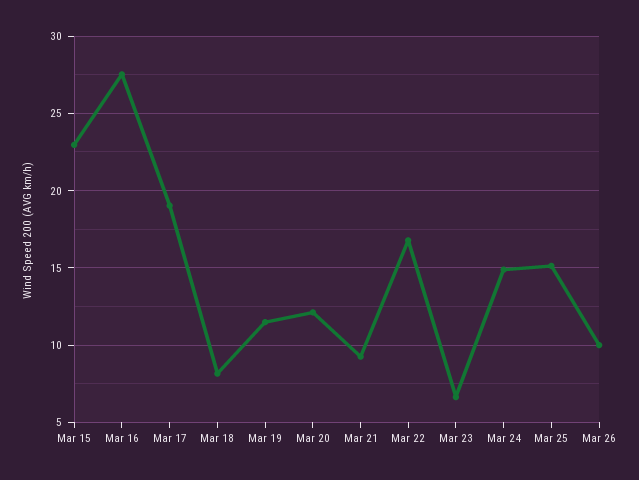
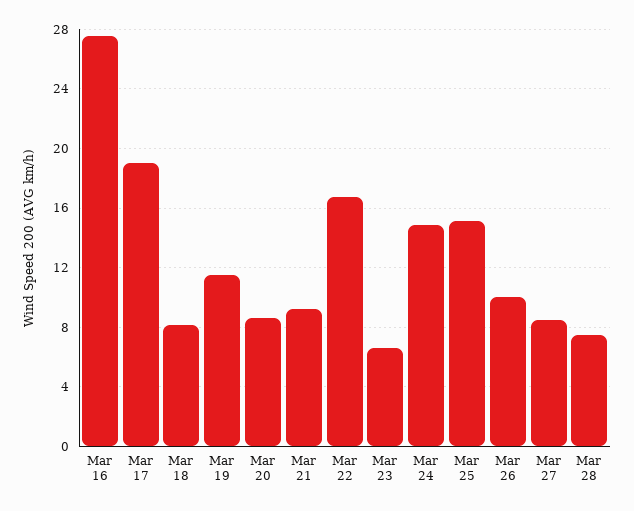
Mar 15: 23 -> none
Mar 20: 12 -> 8.5
Mar 27: none -> 8.5
Mar 28: none -> 7.5

